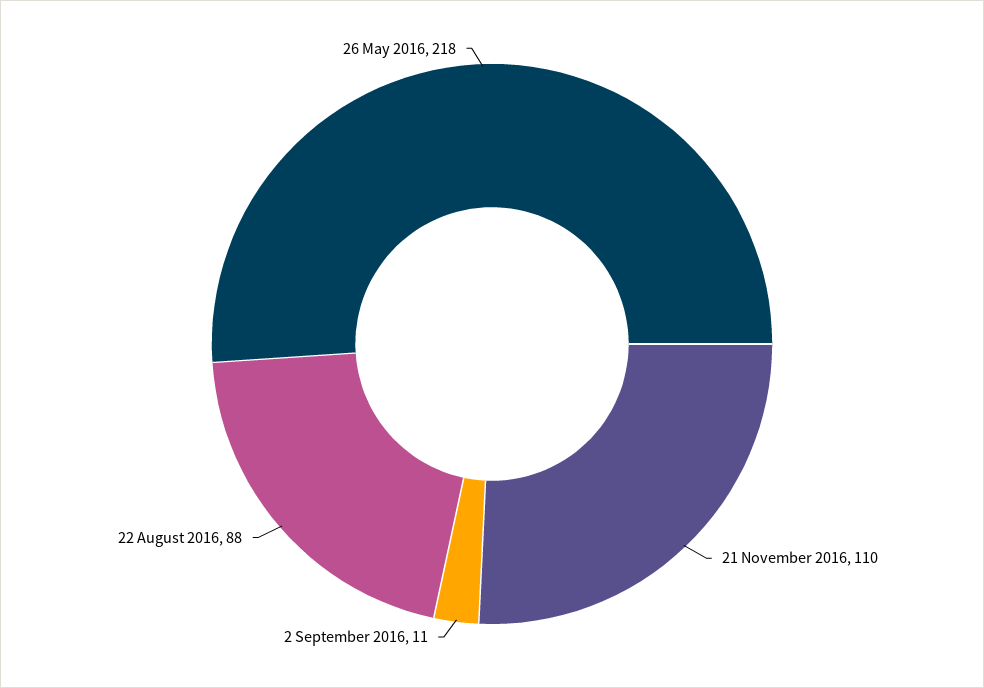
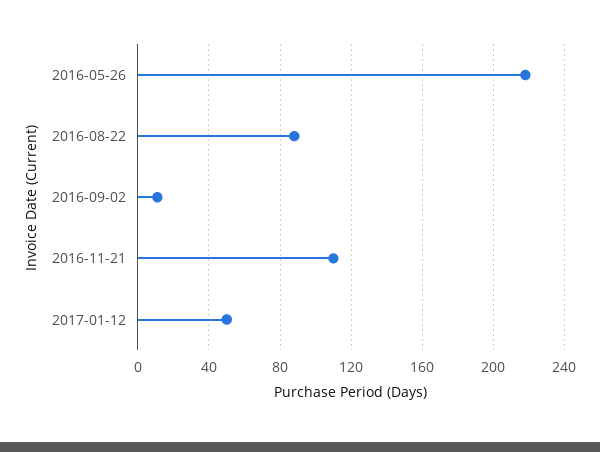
2017-01-12: none -> 50

